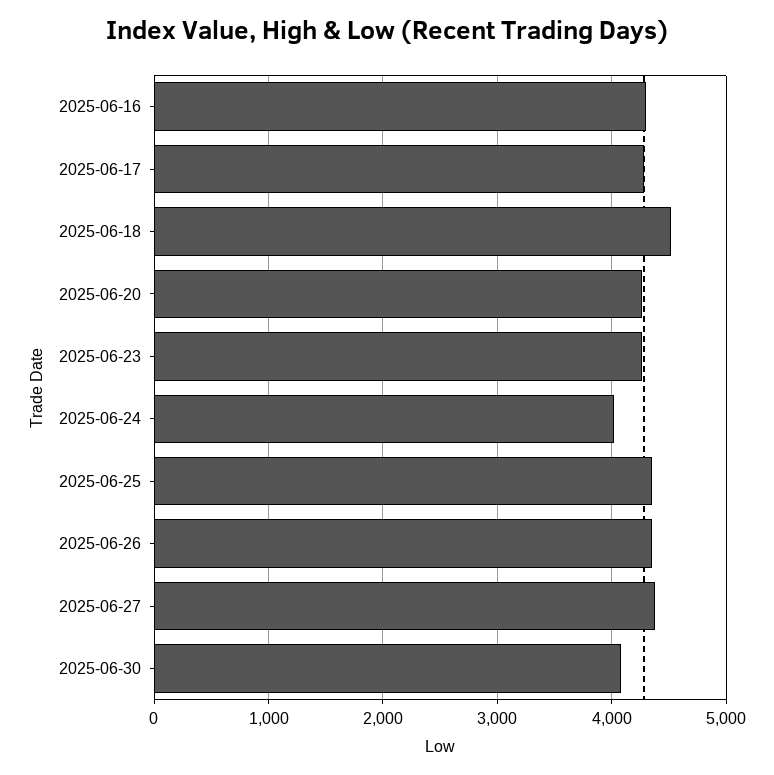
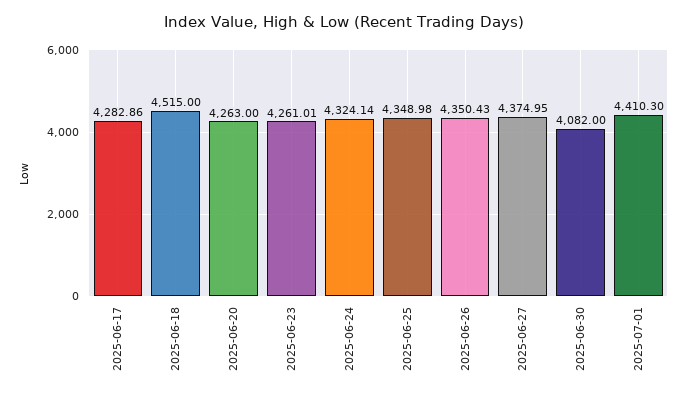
2025-06-16: 4300 -> none
2025-06-24: 4000 -> 4324.14
2025-07-01: none -> 4410.3

